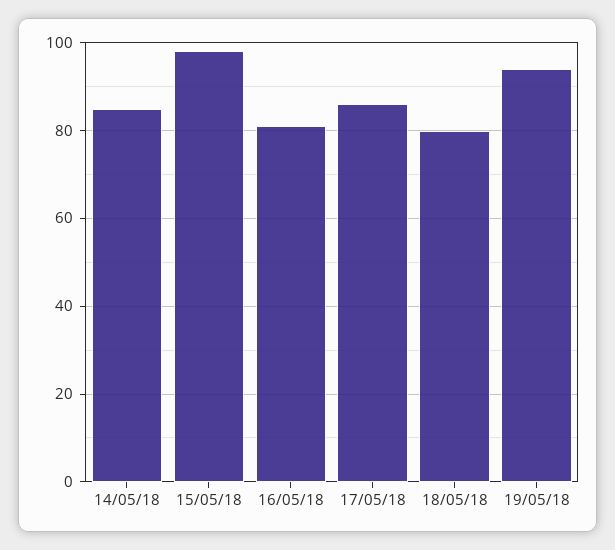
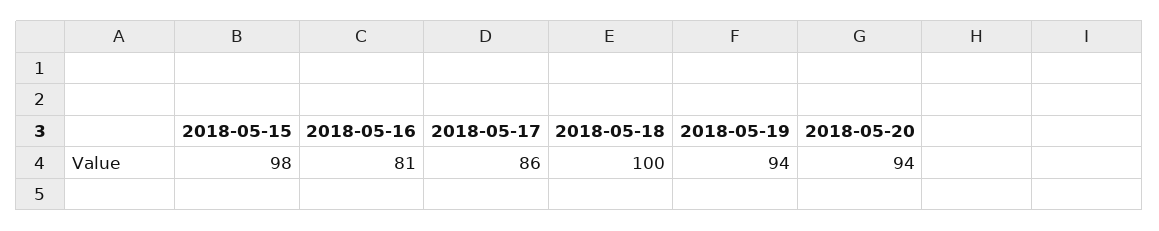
14/05/18: 85 -> none
18/05/18: 80 -> 100
2018-05-20: none -> 94

